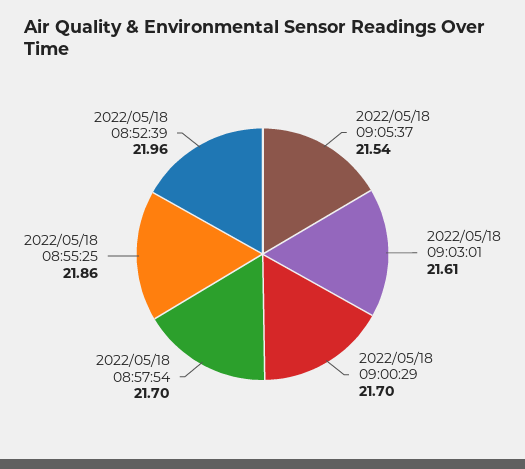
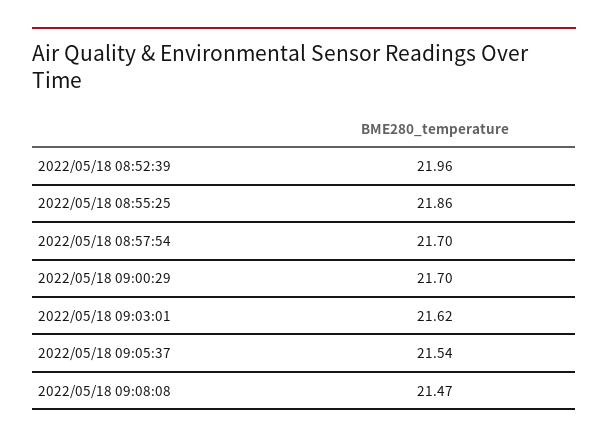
2022/05/18 09:03:01: 21.61 -> 21.62
2022/05/18 09:08:08: none -> 21.47

